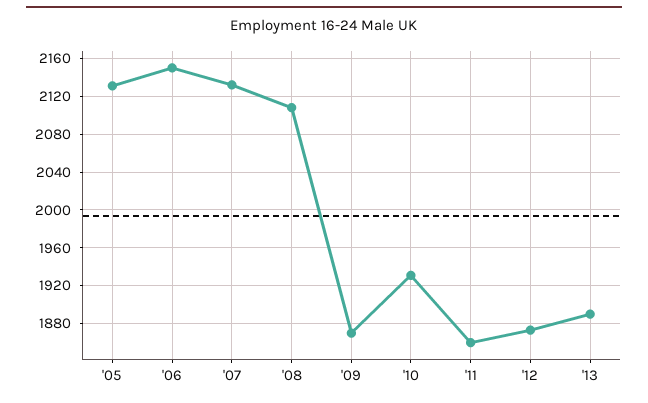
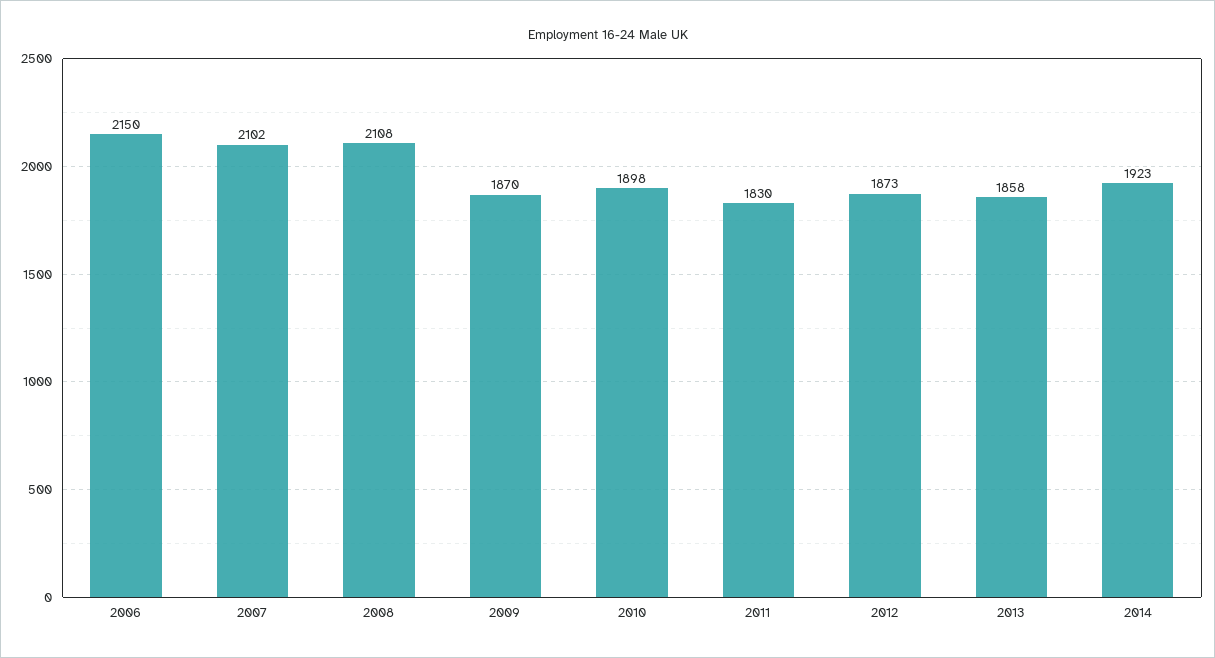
'05: 2130 -> none
'07: 2130 -> 2102
'10: 1930 -> 1898
'11: 1860 -> 1830
'13: 1890 -> 1858
2014: none -> 1923

